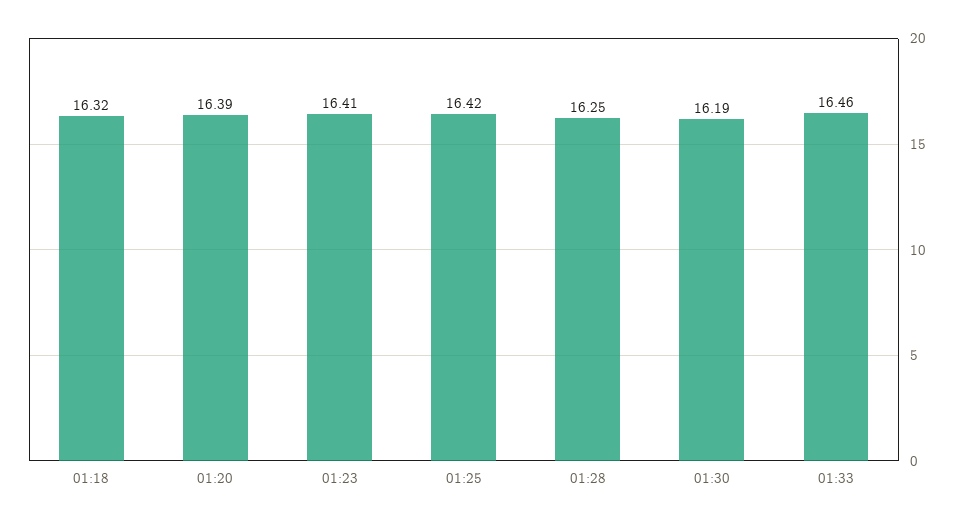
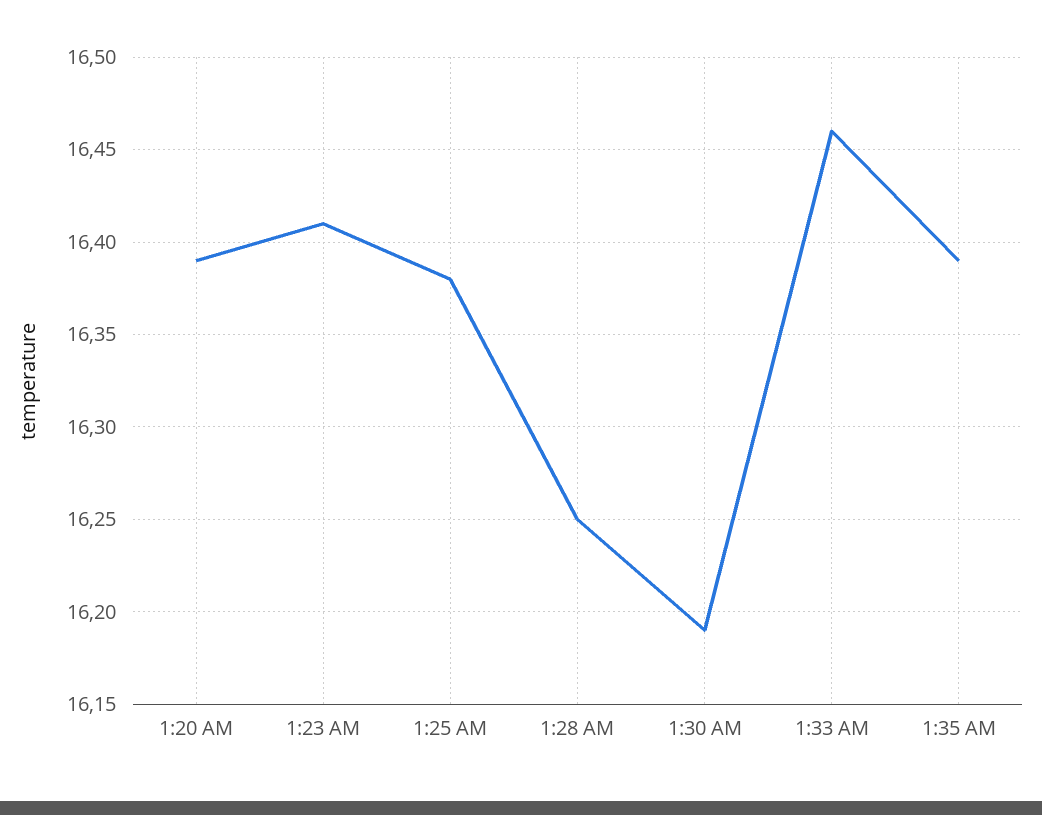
01:18: 16.32 -> none
01:25: 16.42 -> 16.38
1:35 AM: none -> 16.39

